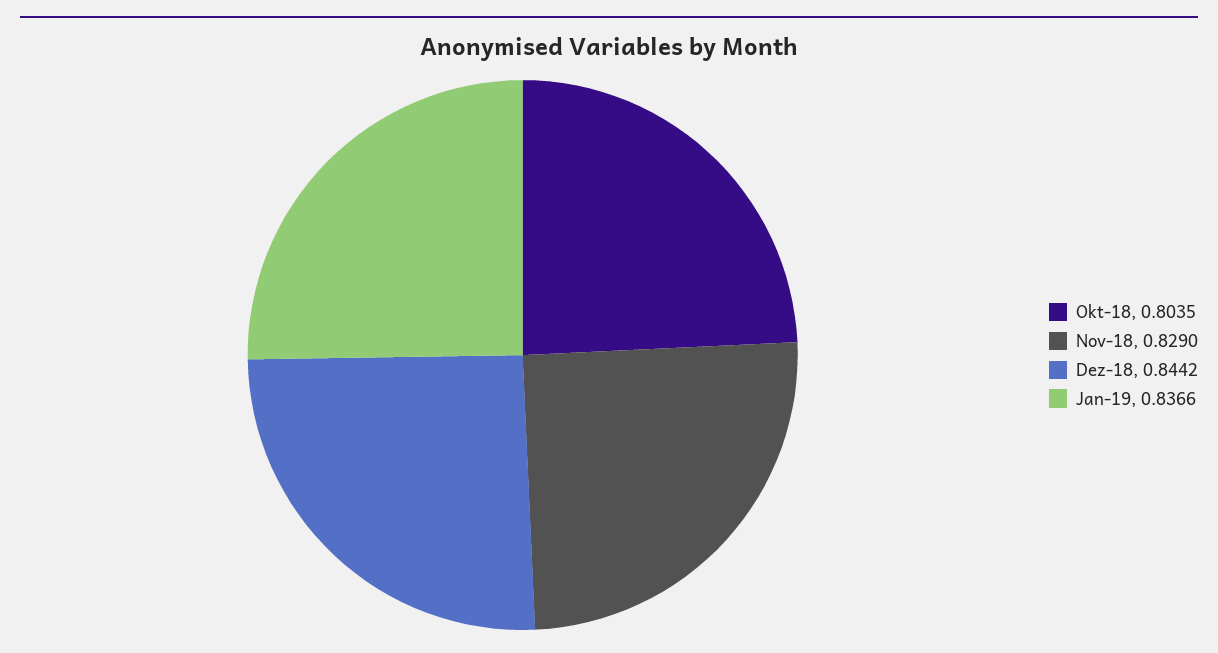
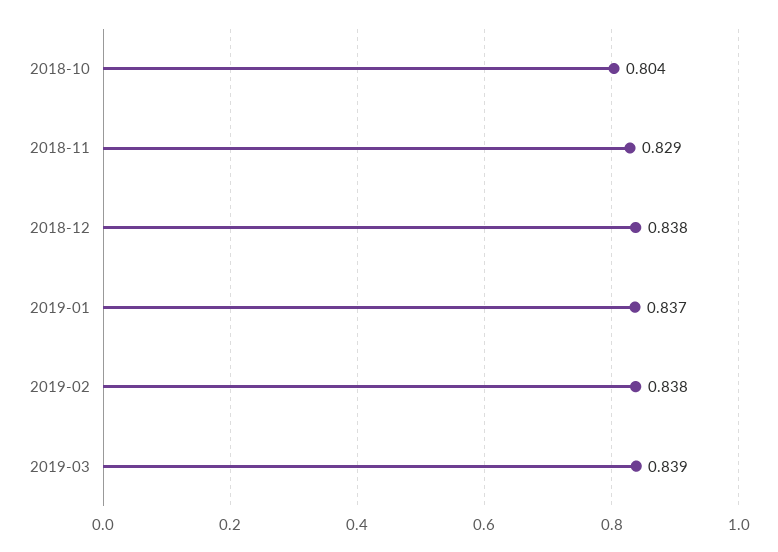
Dez-18: 0.8442 -> 0.838
2019-02: none -> 0.838
2019-03: none -> 0.839

